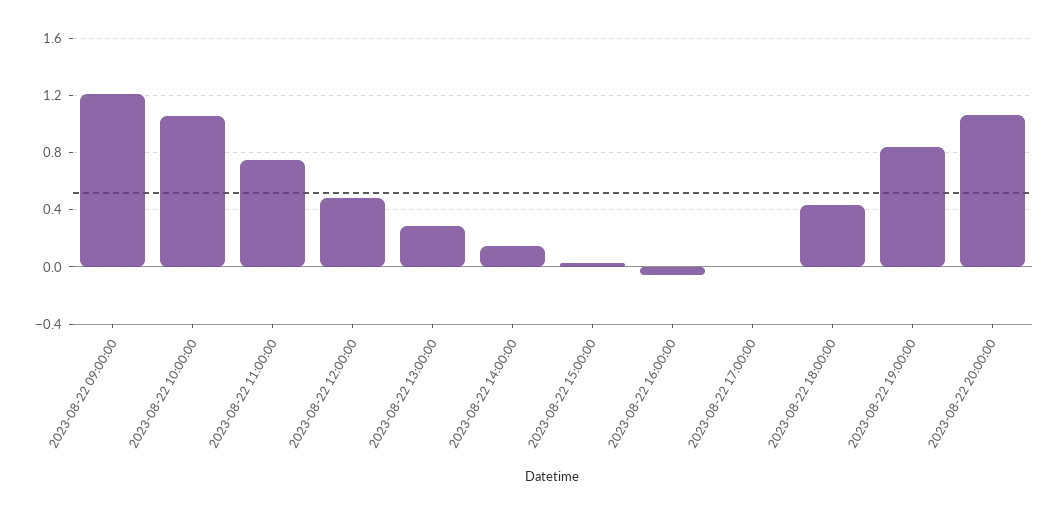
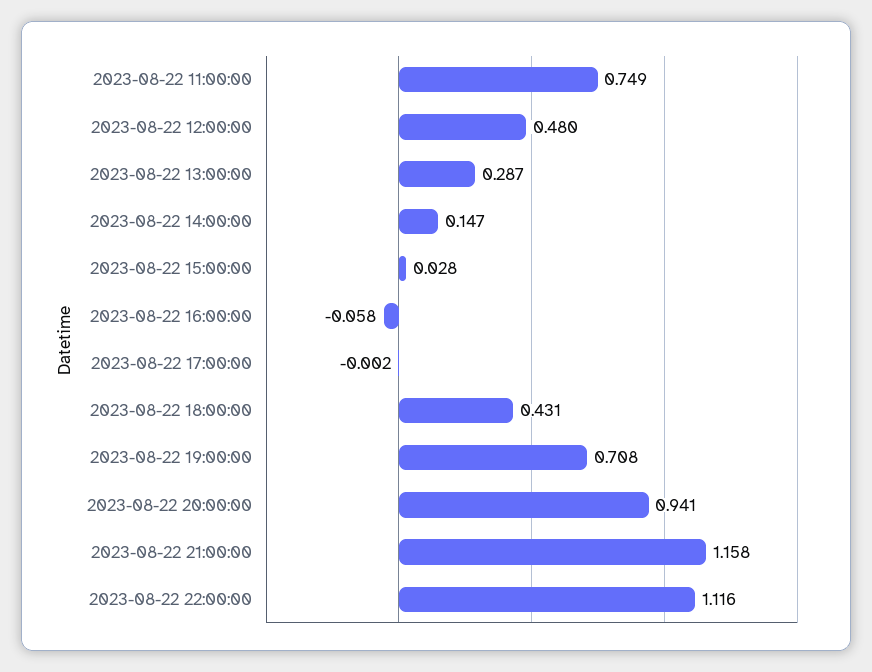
2023-08-22 09:00:00: 1.2 -> none
2023-08-22 10:00:00: 1.05 -> none
2023-08-22 19:00:00: 0.85 -> 0.708
2023-08-22 20:00:00: 1.05 -> 0.941
2023-08-22 21:00:00: none -> 1.158
2023-08-22 22:00:00: none -> 1.116

